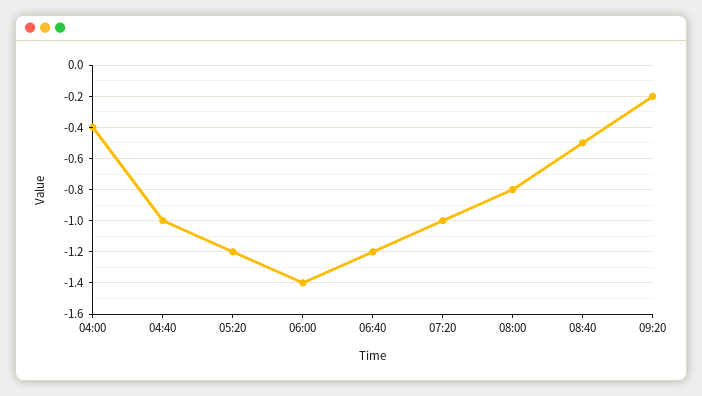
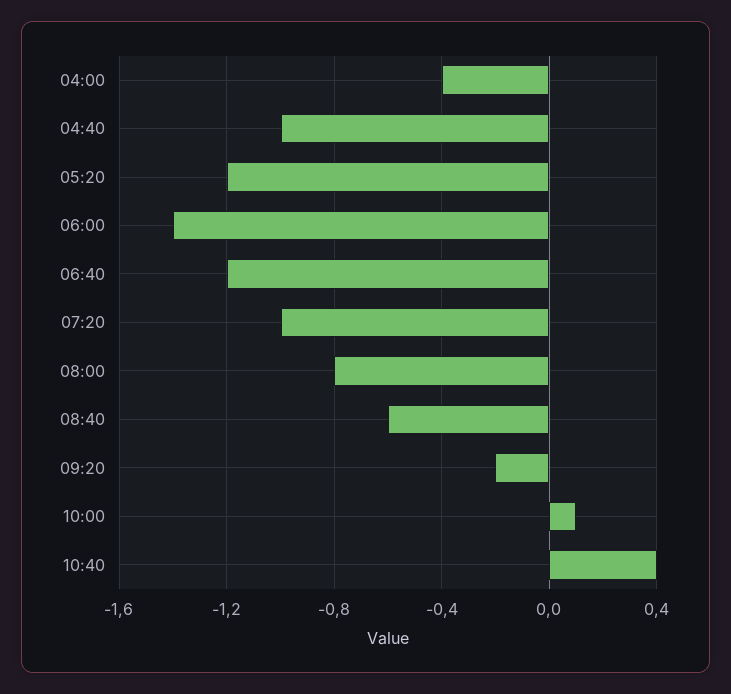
08:40: -0.5 -> -0.6
10:00: none -> 0.1
10:40: none -> 0.4

